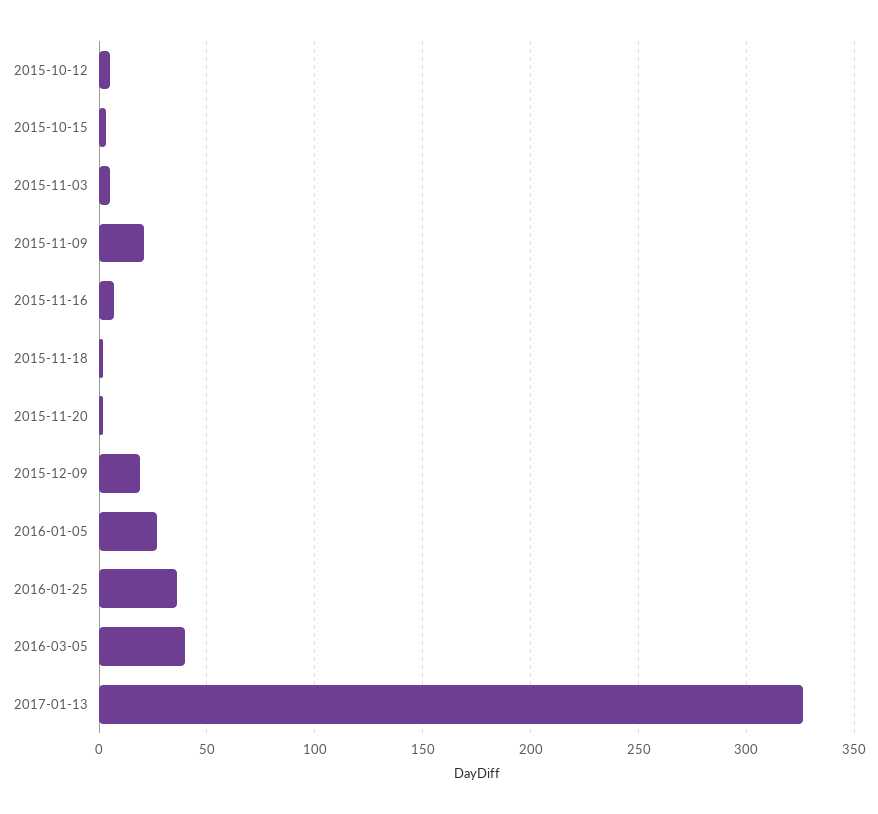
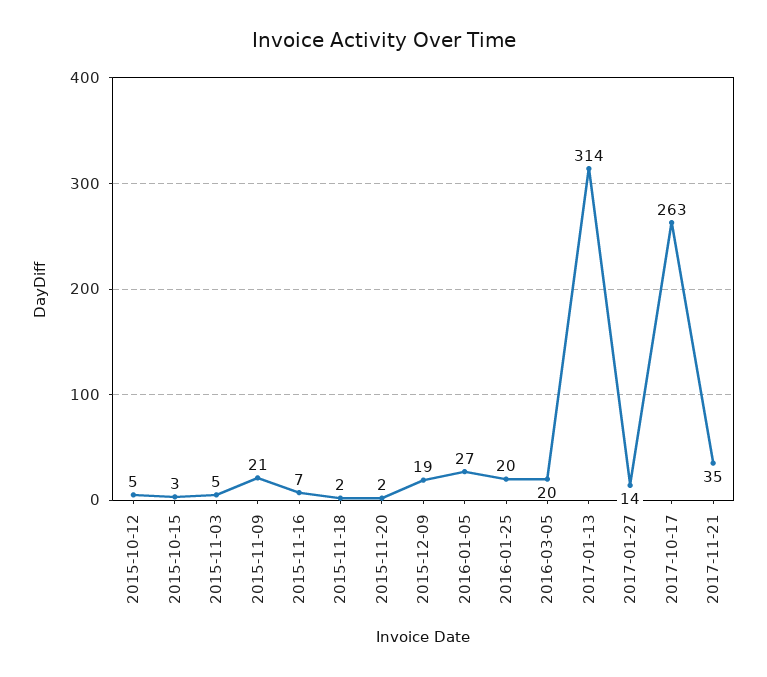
2016-01-25: 35 -> 20
2016-03-05: 40 -> 20
2017-01-13: 325 -> 314
2017-01-27: none -> 14
2017-10-17: none -> 263
2017-11-21: none -> 35

